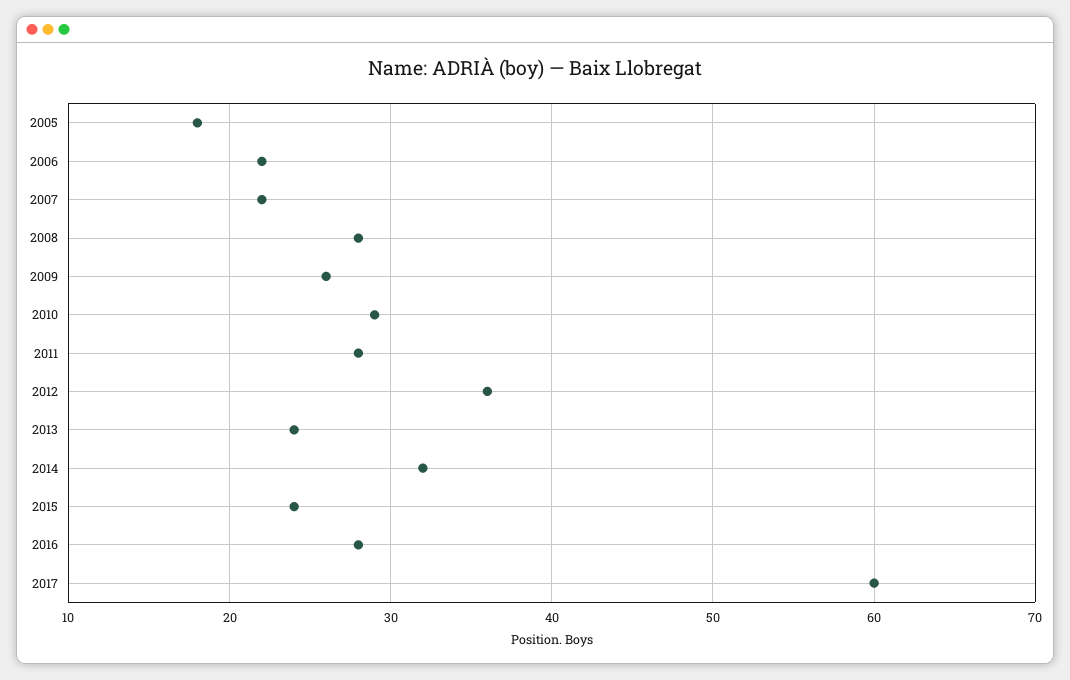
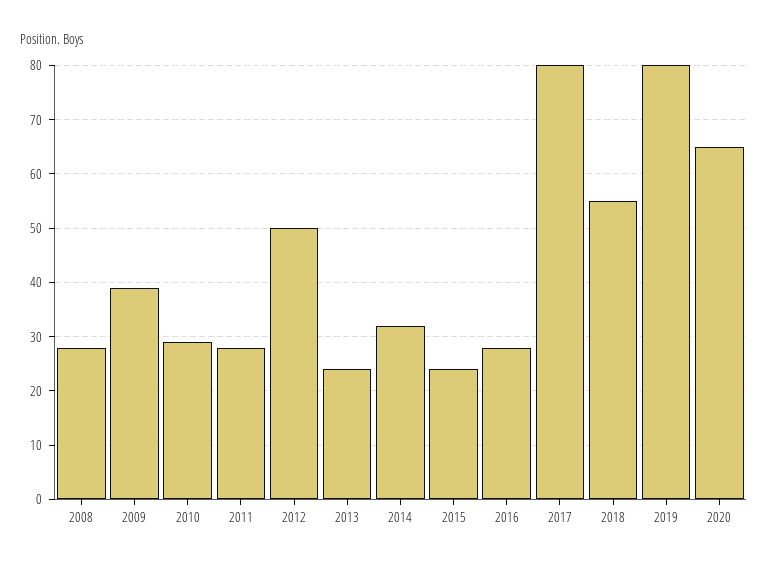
2005: 18 -> none
2006: 22 -> none
2007: 22 -> none
2009: 26 -> 40
2012: 36 -> 50
2017: 60 -> 80
2018: none -> 55
2019: none -> 80
2020: none -> 65

